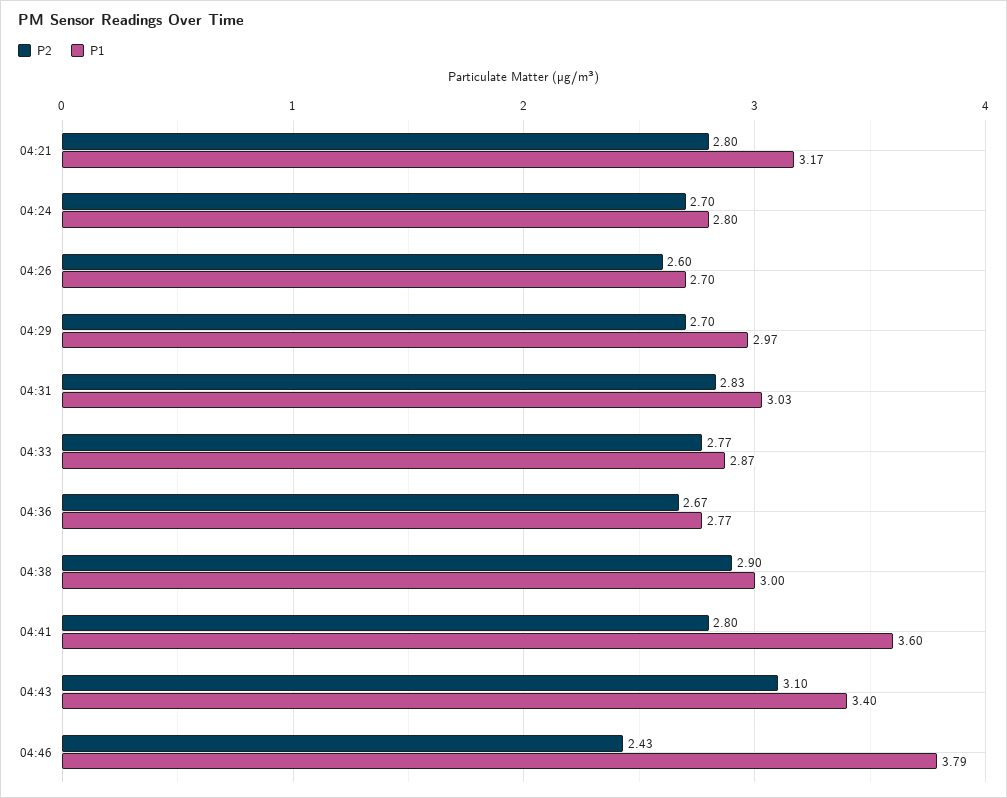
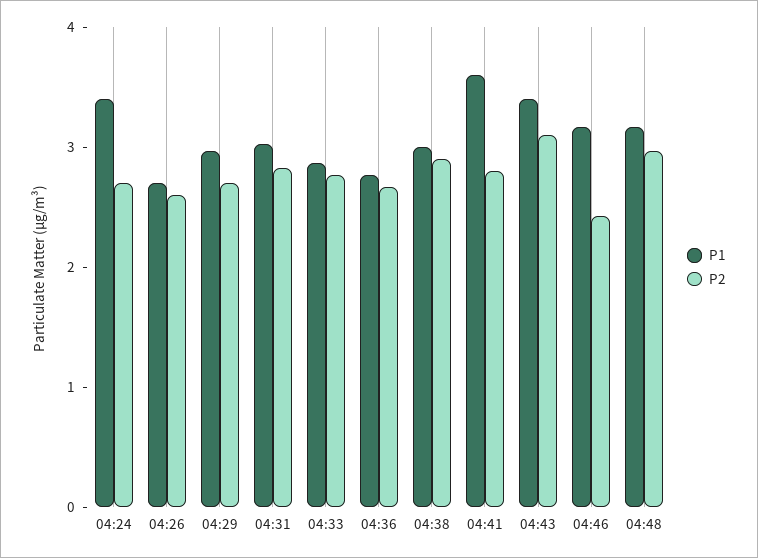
P2, 04:21: 2.8 -> none
P1, 04:21: 3.17 -> none
P1, 04:24: 2.8 -> 3.4
P1, 04:46: 3.79 -> 3.2
P1, 04:48: none -> 3.2
P2, 04:48: none -> 3

